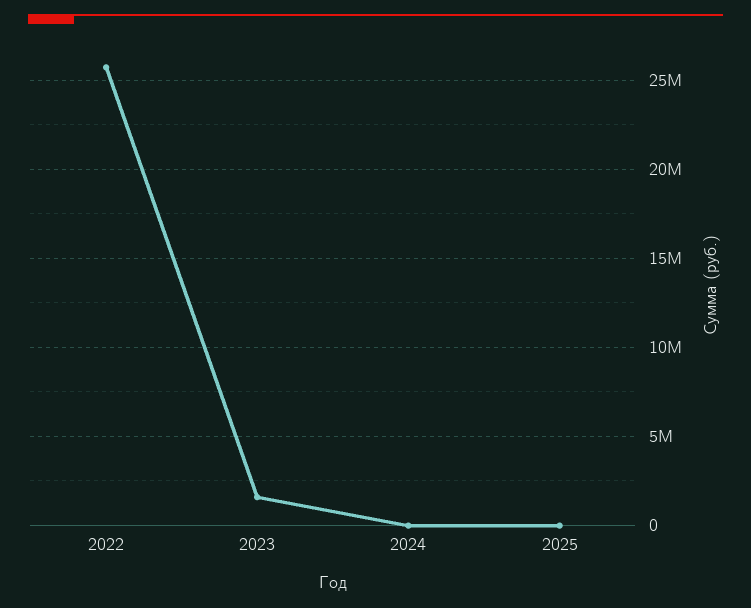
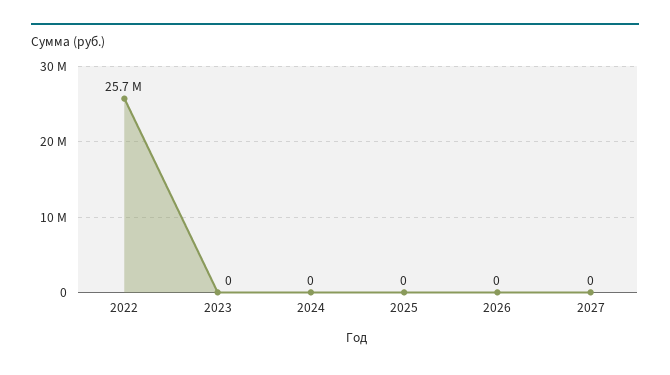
2023: 1500000 -> 0
2026: none -> 0
2027: none -> 0

